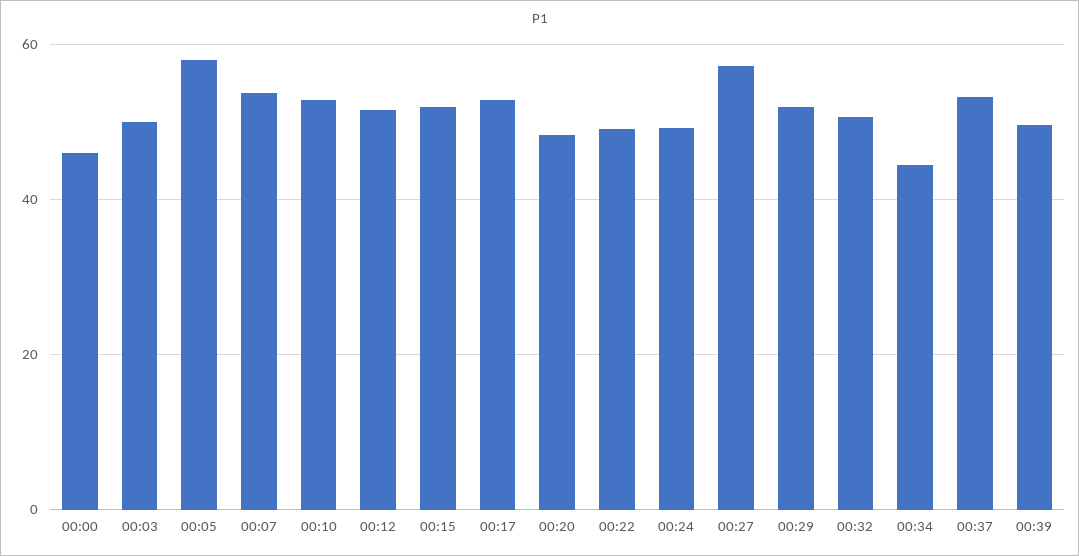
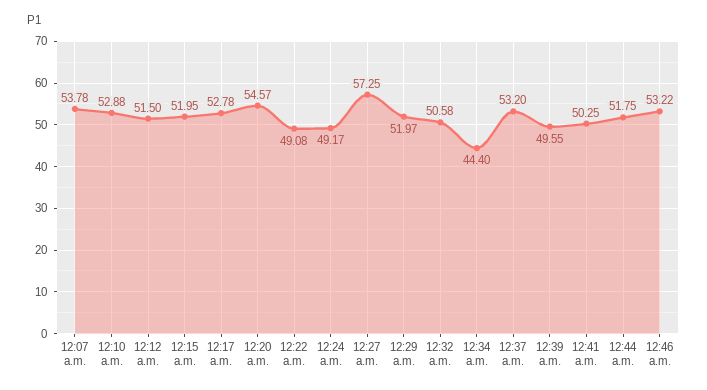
00:00: 46 -> none
00:03: 50 -> none
00:05: 58 -> none
00:20: 48 -> 54.57
12:41 a.m.: none -> 50.25
12:44 a.m.: none -> 51.75
12:46 a.m.: none -> 53.22

